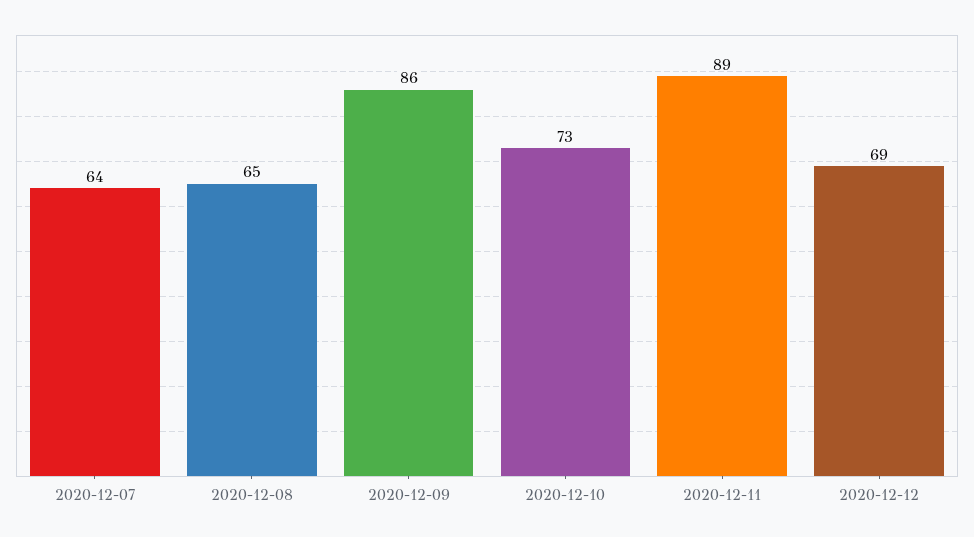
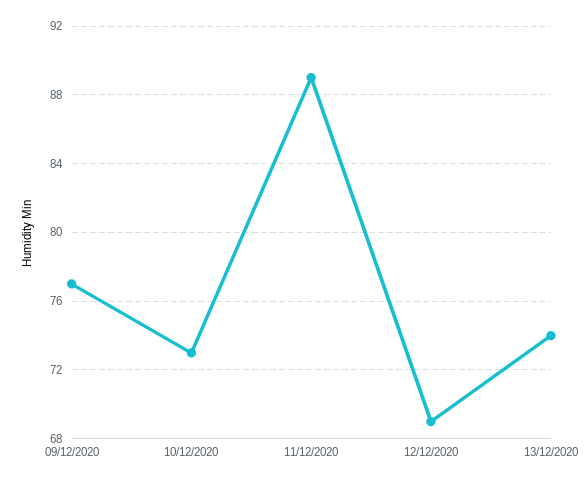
2020-12-07: 64 -> none
2020-12-08: 65 -> none
2020-12-09: 86 -> 77
13/12/2020: none -> 74

